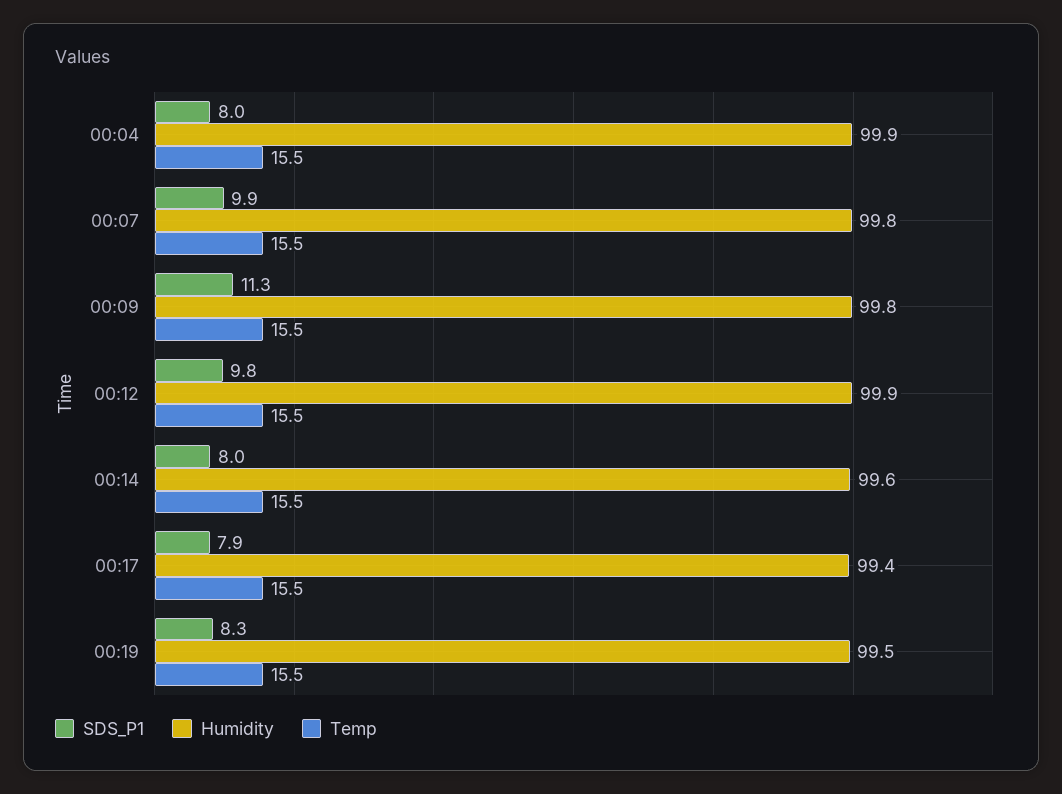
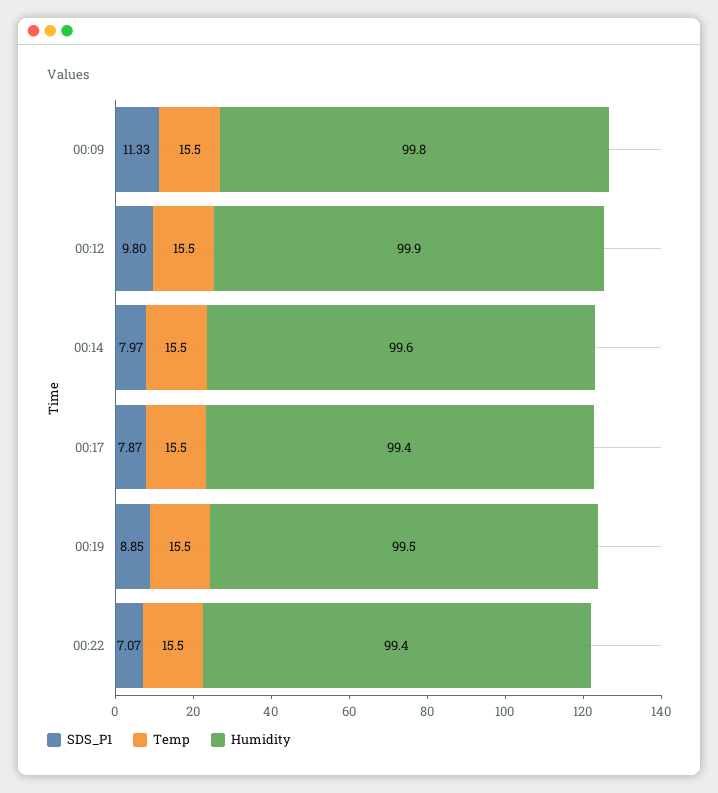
SDS_P1, 00:04: 8 -> none
Humidity, 00:04: 99.9 -> none
Temp, 00:04: 15.5 -> none
SDS_P1, 00:07: 9.9 -> none
Humidity, 00:07: 99.8 -> none
Temp, 00:07: 15.5 -> none
SDS_P1, 00:19: 8.3 -> 8.85
SDS_P1, 00:22: none -> 7.07
Temp, 00:22: none -> 15.5
Humidity, 00:22: none -> 99.4

